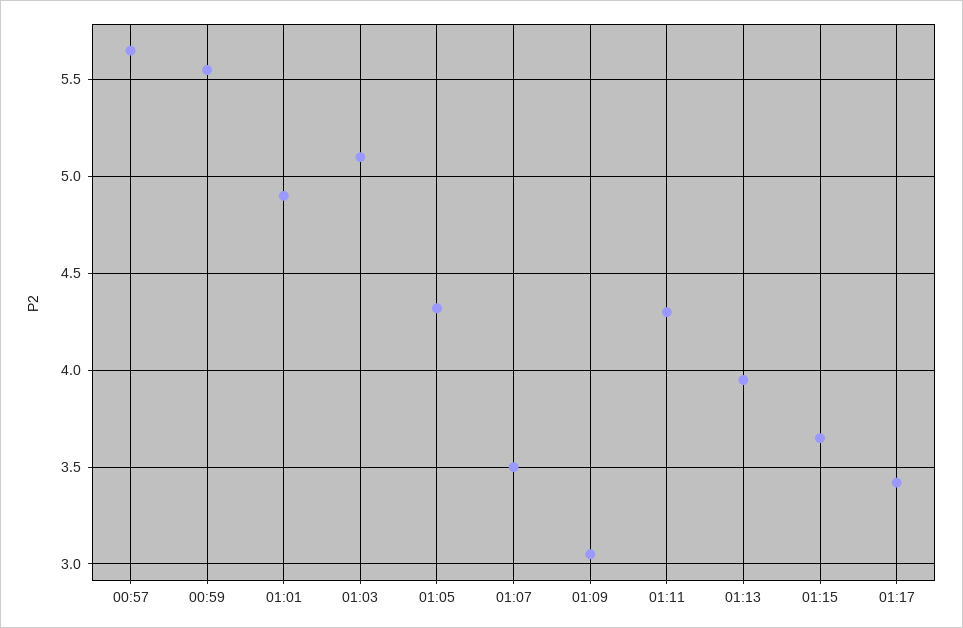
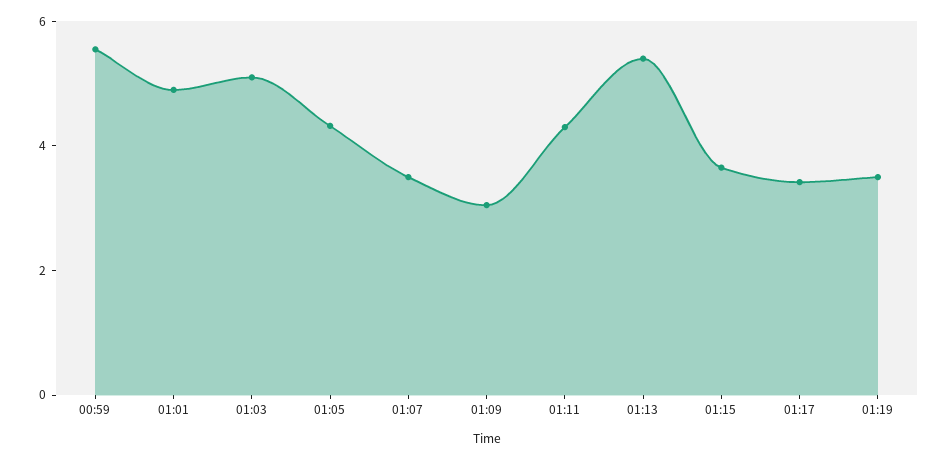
00:57: 5.65 -> none
01:13: 3.95 -> 5.5
01:19: none -> 3.5

